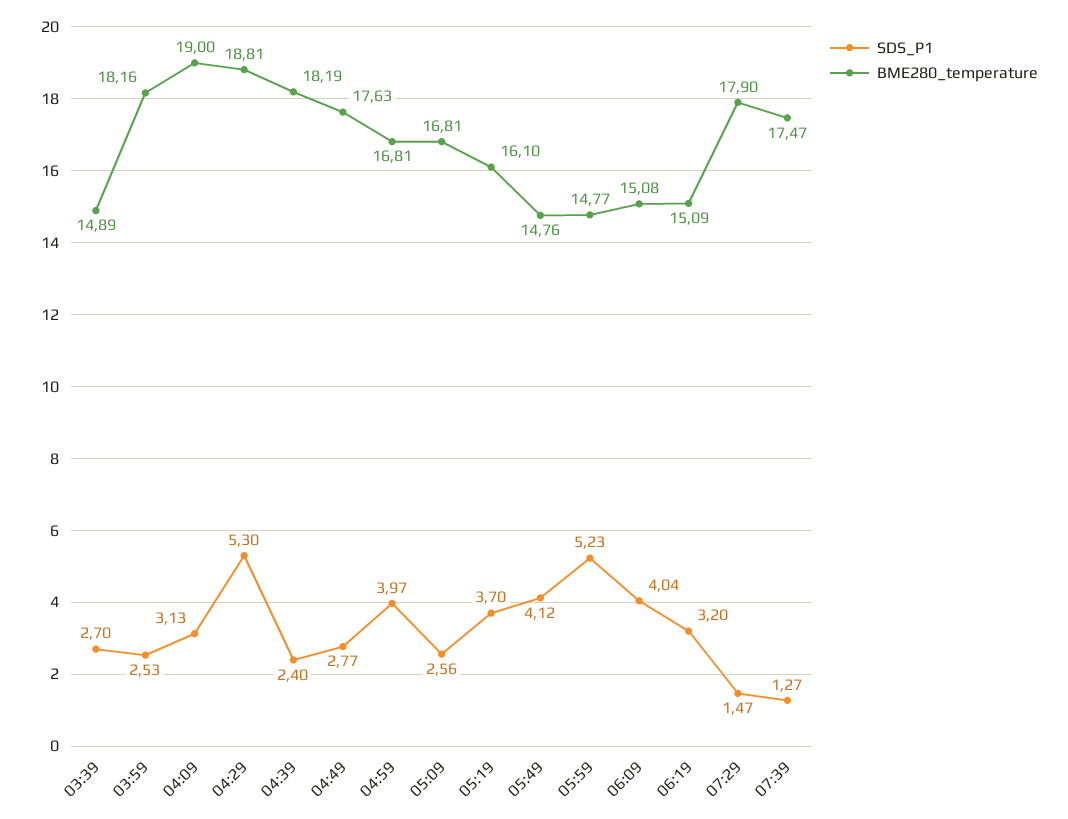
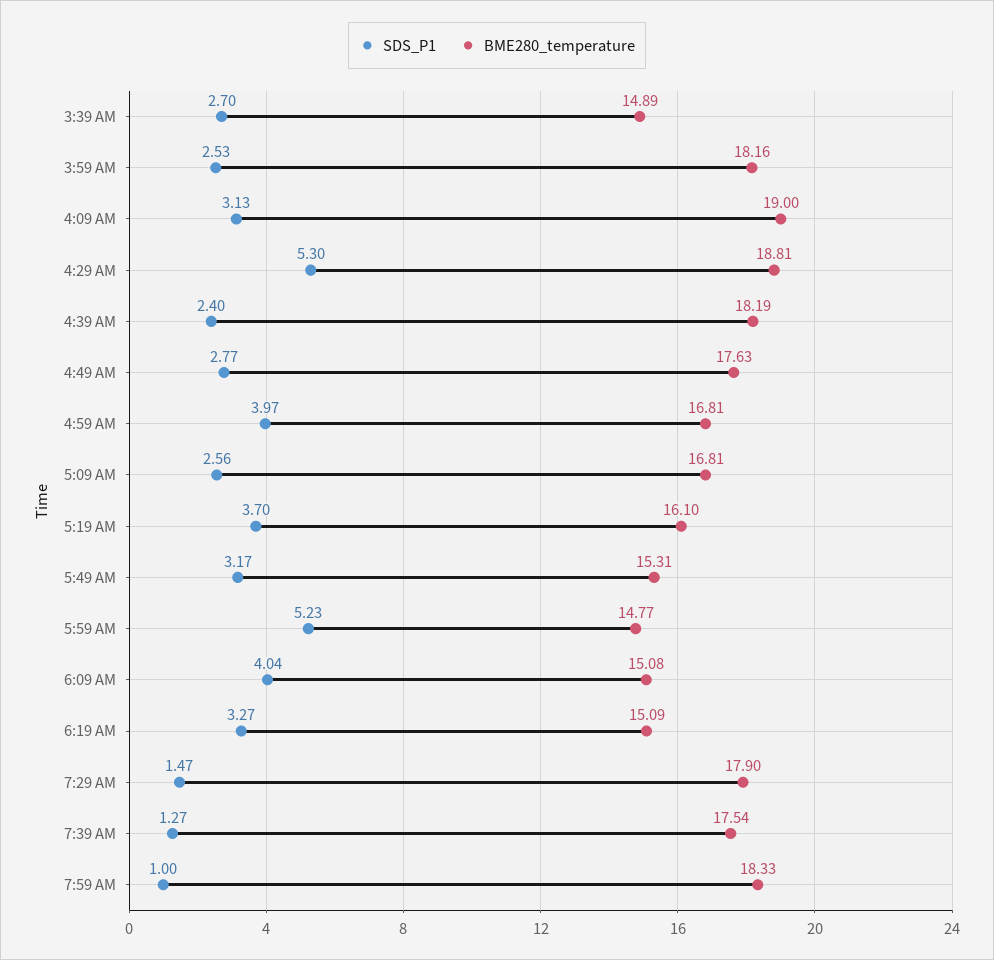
SDS_P1, 05:49: 4.12 -> 3.17
BME280_temperature, 05:49: 14.76 -> 15.31
SDS_P1, 06:19: 3.2 -> 3.27
BME280_temperature, 07:39: 17.47 -> 17.54
SDS_P1, 7:59 AM: none -> 1
BME280_temperature, 7:59 AM: none -> 18.33

